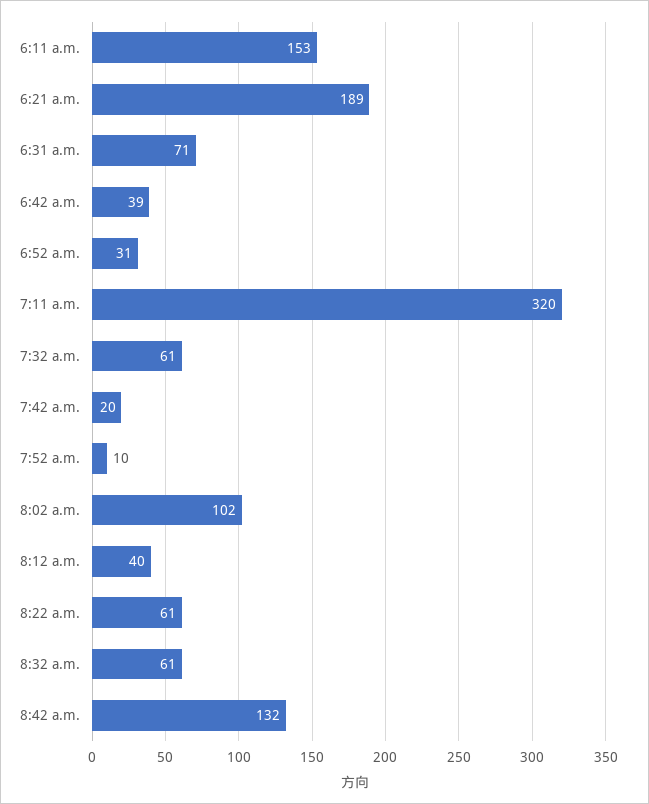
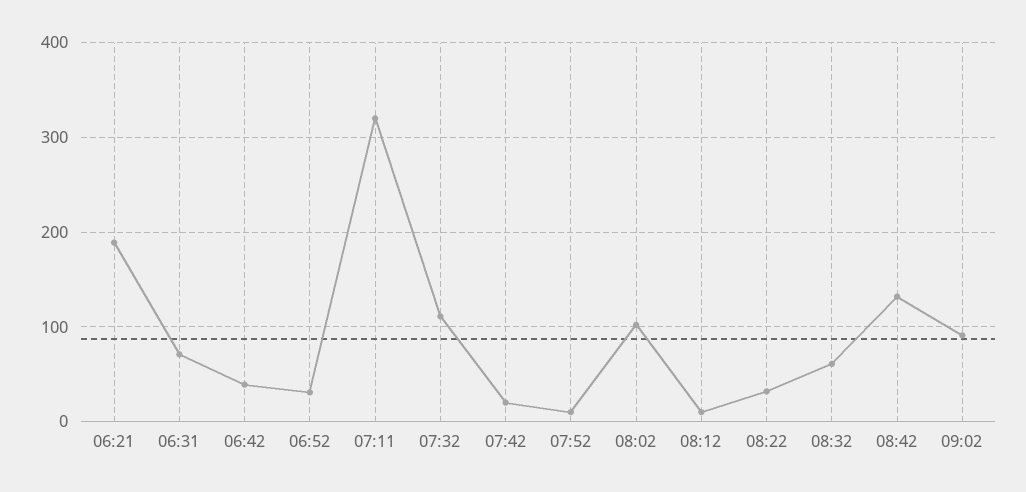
6:11 a.m.: 153 -> none
7:32 a.m.: 61 -> 110
8:12 a.m.: 40 -> 10
8:22 a.m.: 61 -> 30
09:02: none -> 90

